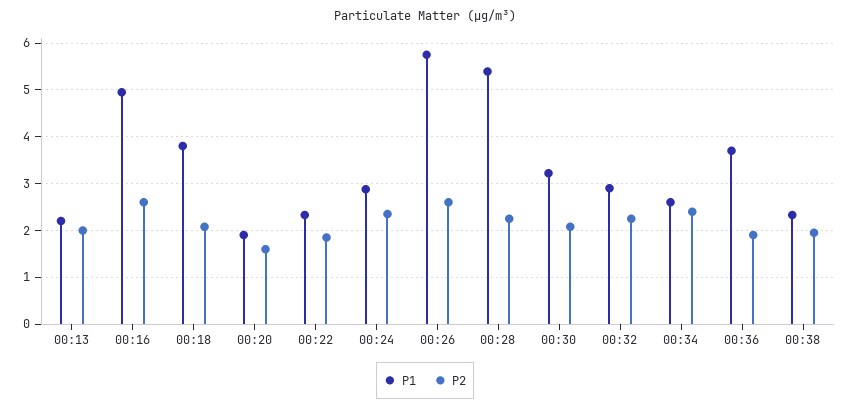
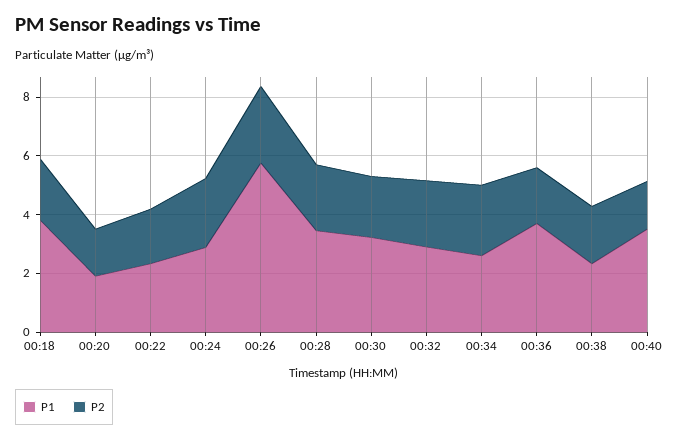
P1, 00:13: 2.2 -> none
P2, 00:13: 2 -> none
P1, 00:16: 5 -> none
P2, 00:16: 2.6 -> none
P1, 00:28: 5.4 -> 3.5
P1, 00:40: none -> 3.5
P2, 00:40: none -> 1.5

